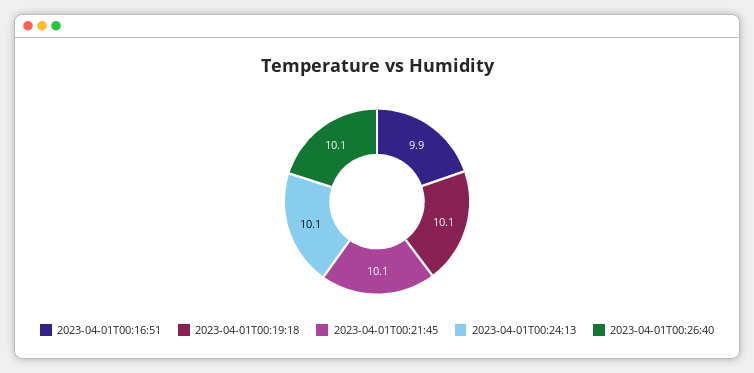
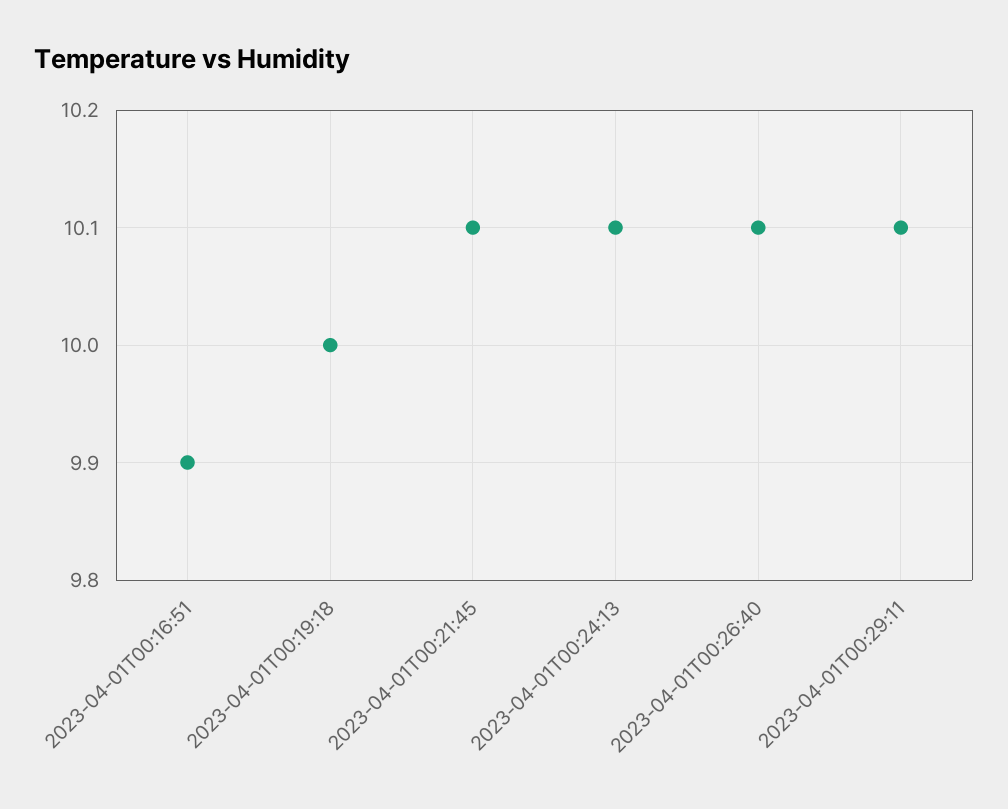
2023-04-01T00:19:18: 10.1 -> 10
2023-04-01T00:29:11: none -> 10.1

